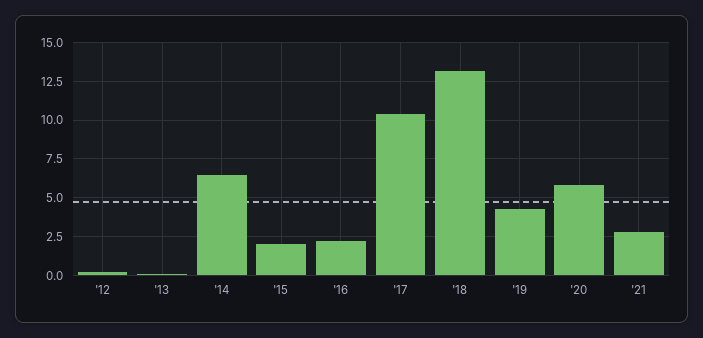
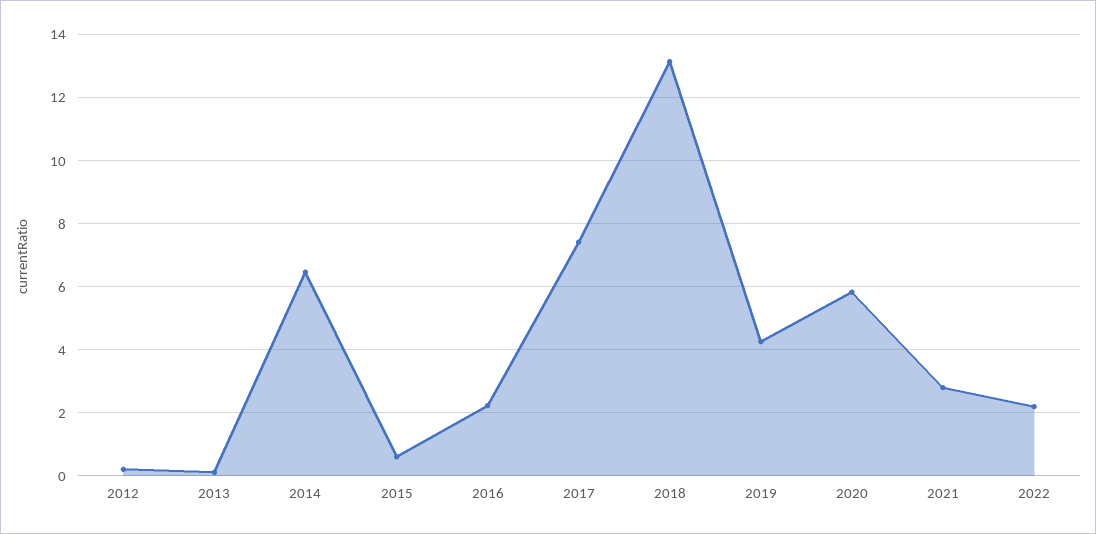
'15: 2 -> 0.6
'17: 10.5 -> 7.4
2022: none -> 2.2

